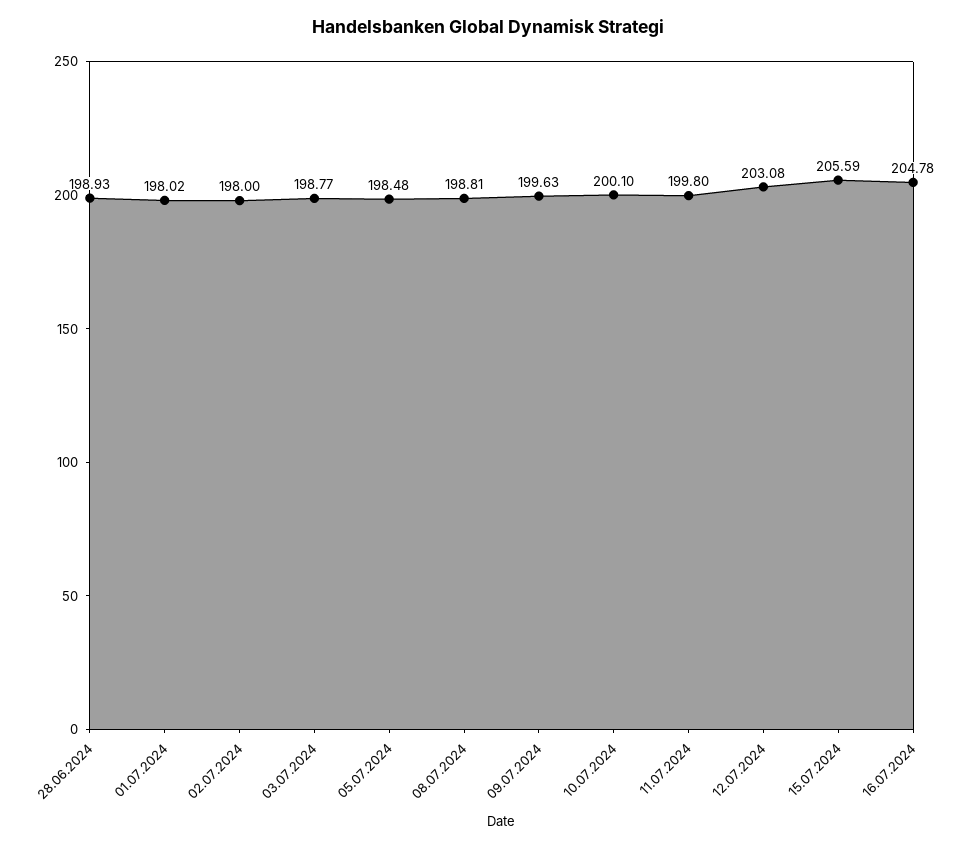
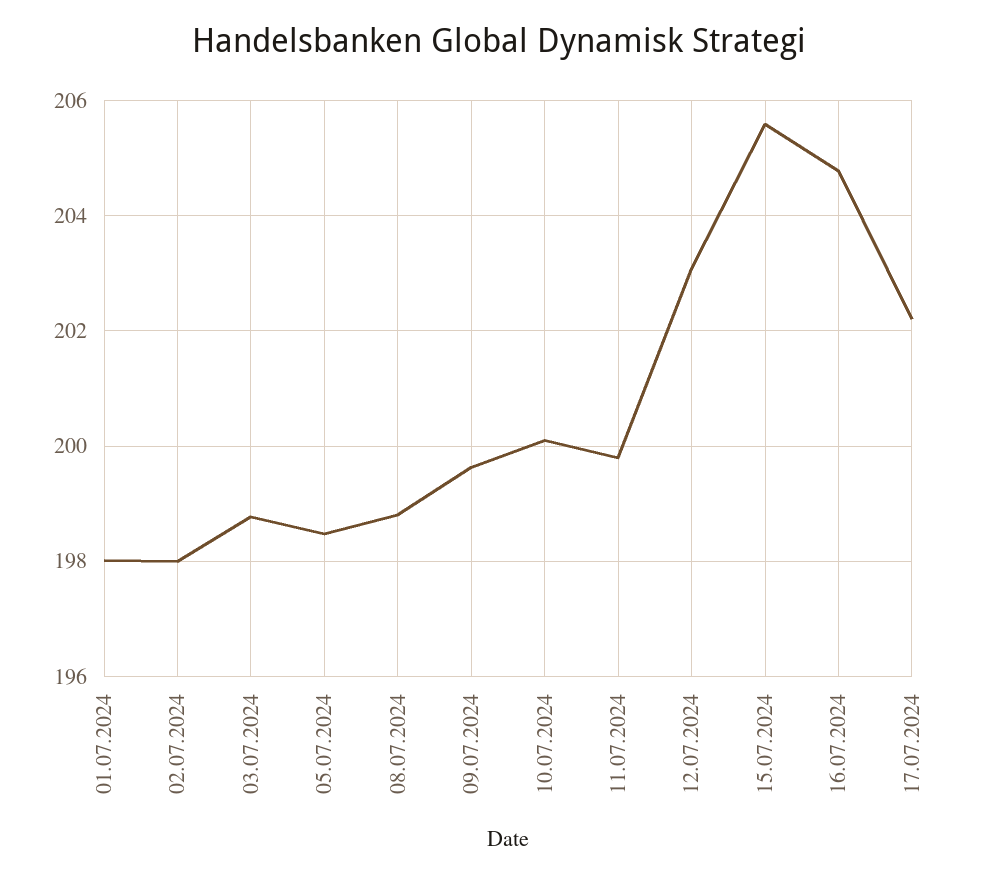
28.06.2024: 198.93 -> none
17.07.2024: none -> 202.2

